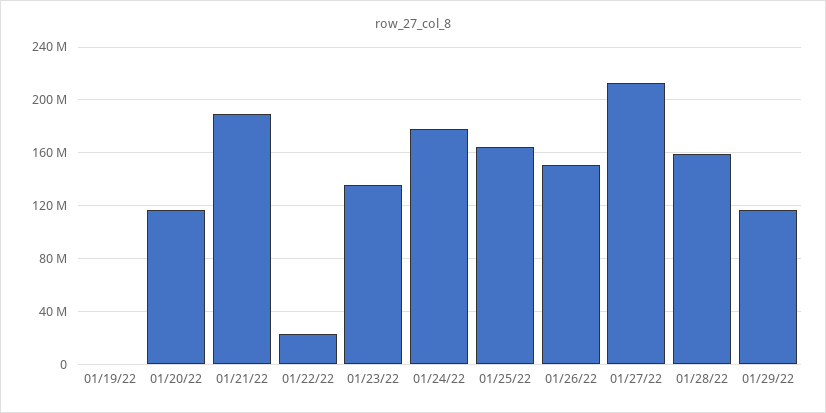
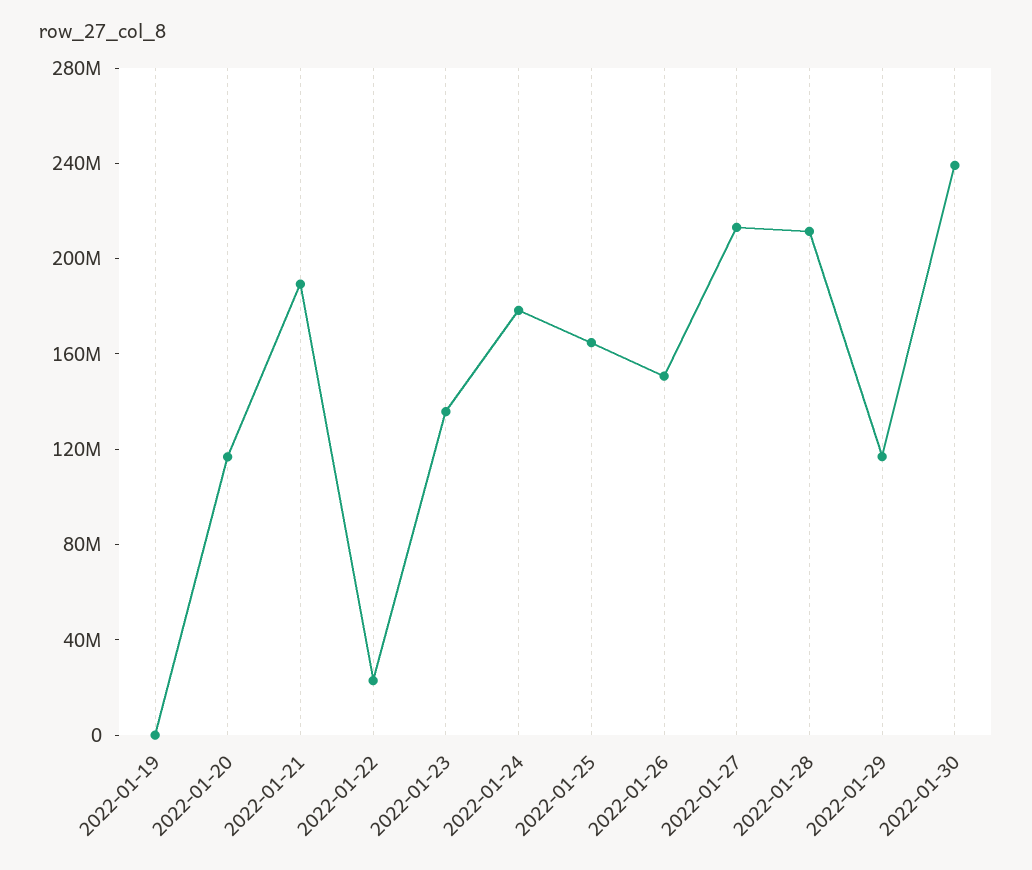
01/28/22: 160000000 -> 210000000
2022-01-30: none -> 240000000

